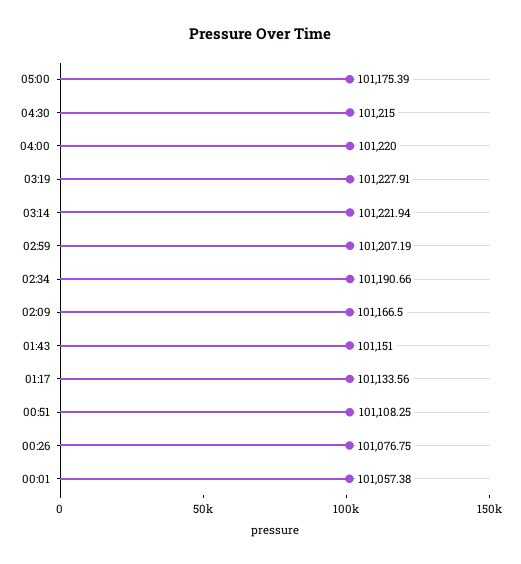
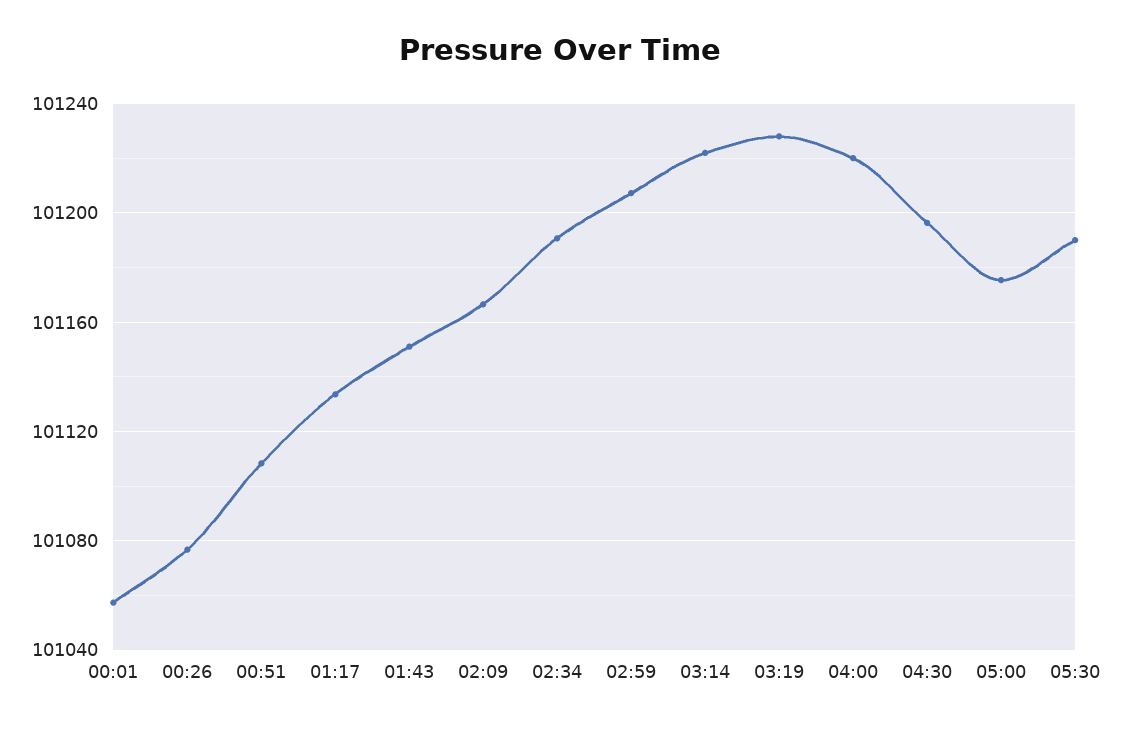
04:30: 101215 -> 101195
05:30: none -> 101190

